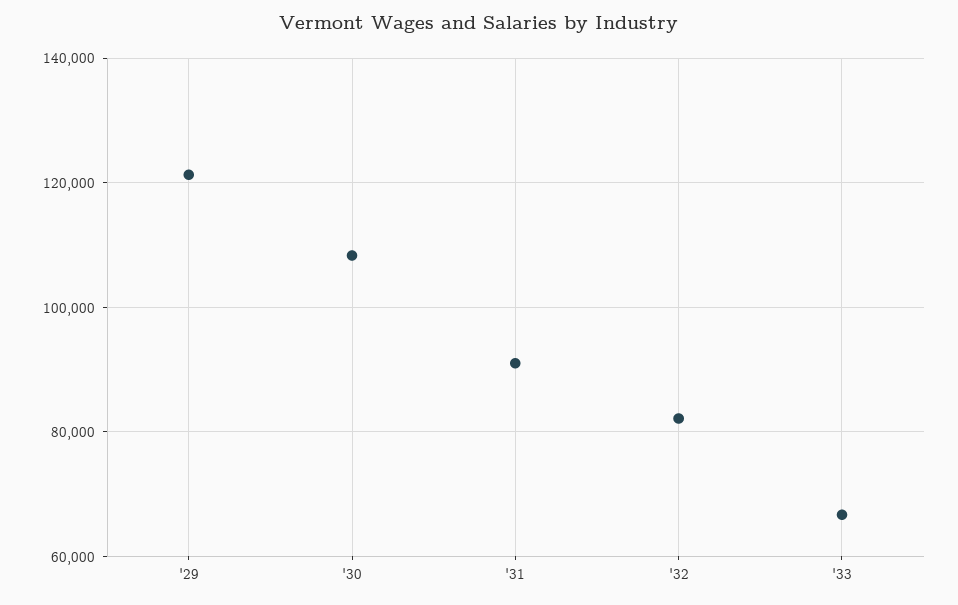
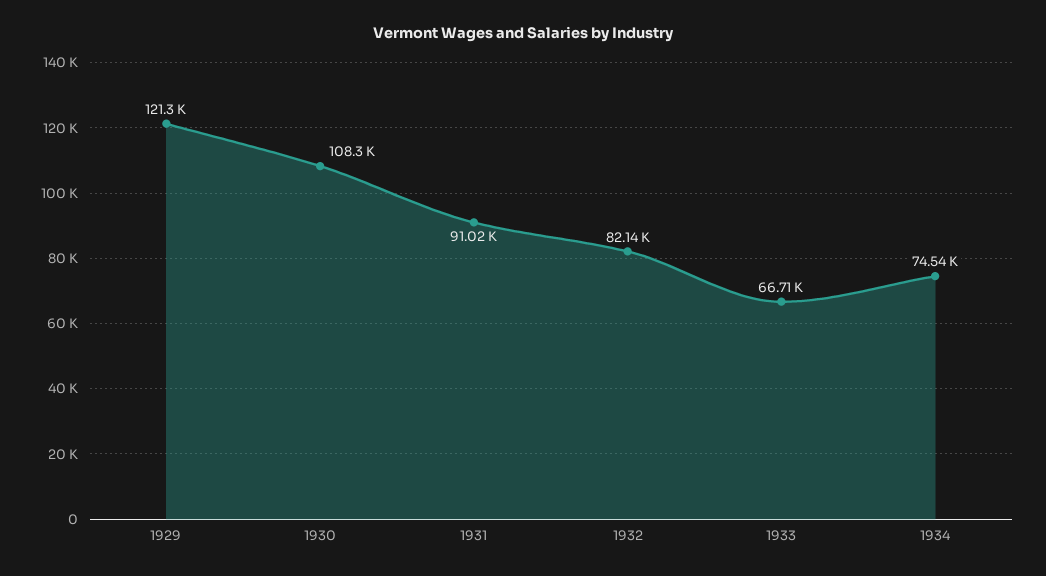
1934: none -> 74540

